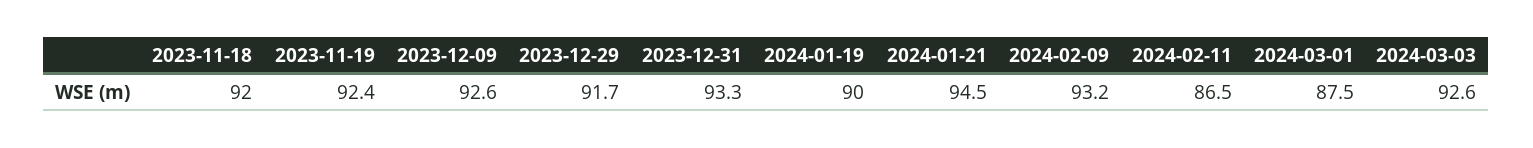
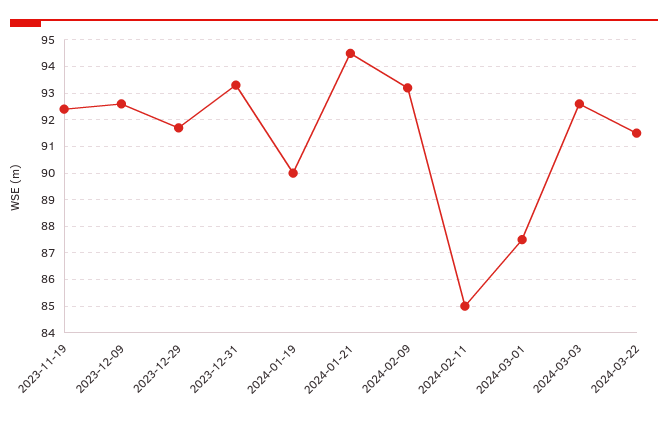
2023-11-18: 92 -> none
2024-02-11: 86.5 -> 85
2024-03-22: none -> 91.5

